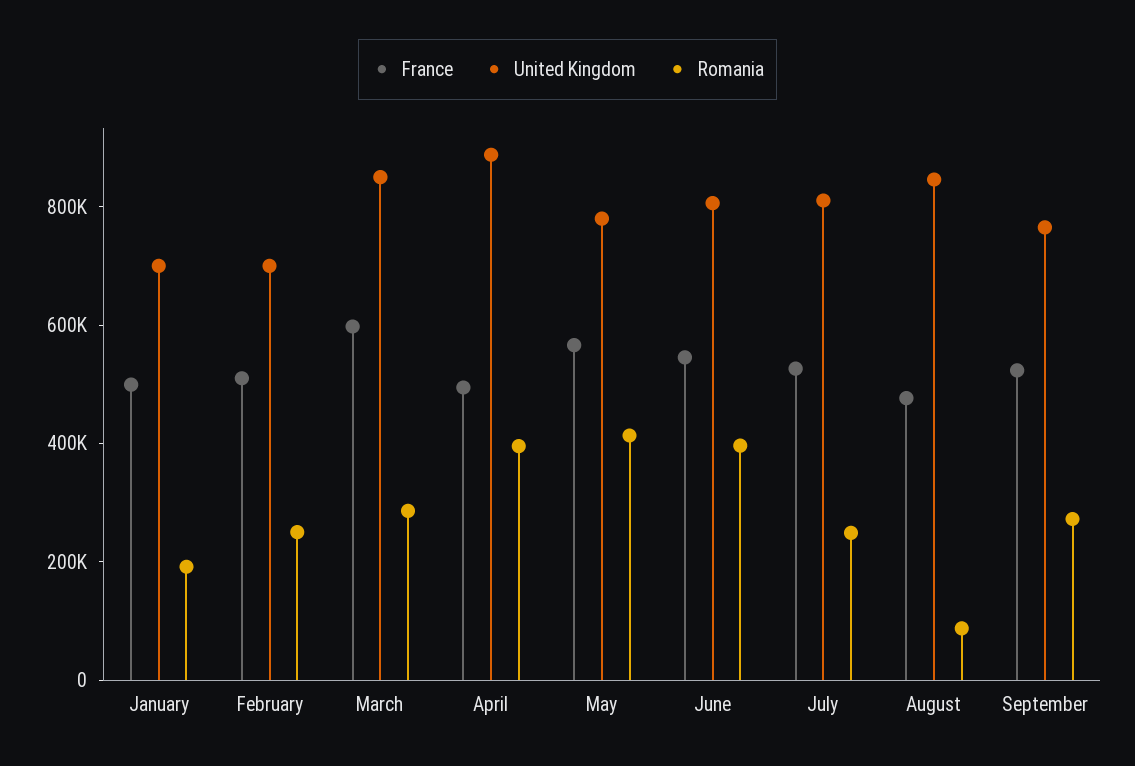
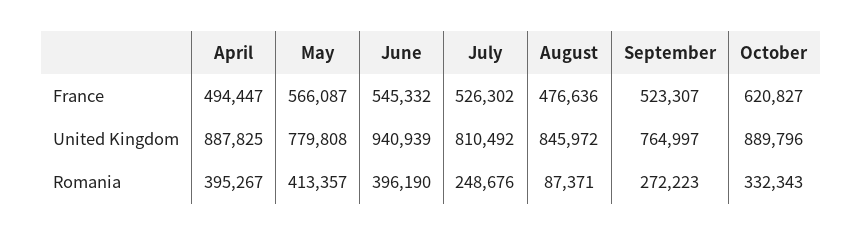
France, January: 500000 -> none
United Kingdom, January: 700000 -> none
Romania, January: 200000 -> none
France, February: 500000 -> none
United Kingdom, February: 700000 -> none
Romania, February: 250000 -> none
France, March: 600000 -> none
United Kingdom, March: 850000 -> none
Romania, March: 300000 -> none
United Kingdom, June: 800000 -> 940939
France, October: none -> 620827
United Kingdom, October: none -> 889796
Romania, October: none -> 332343

